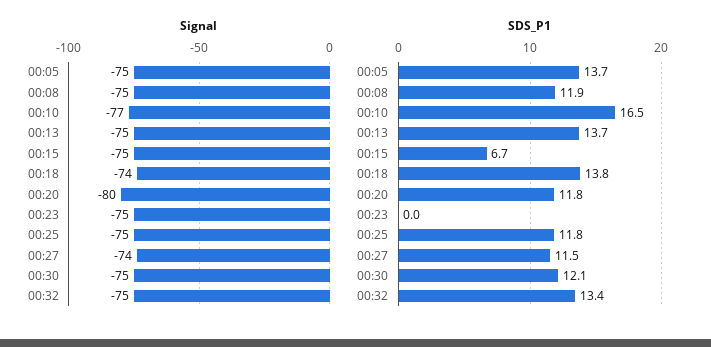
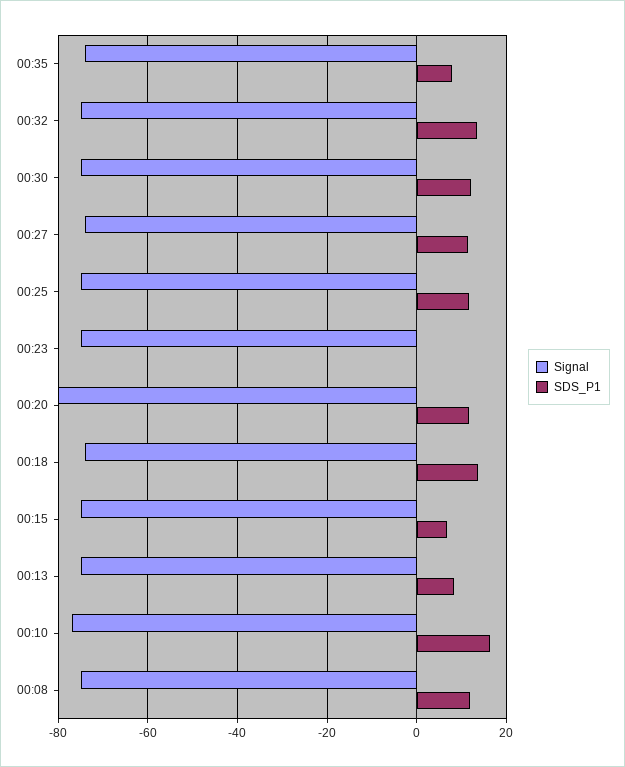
Signal, 00:05: -75 -> none
SDS_P1, 00:05: 13.7 -> none
SDS_P1, 00:13: 13.7 -> 8
Signal, 00:35: none -> -74
SDS_P1, 00:35: none -> 8

